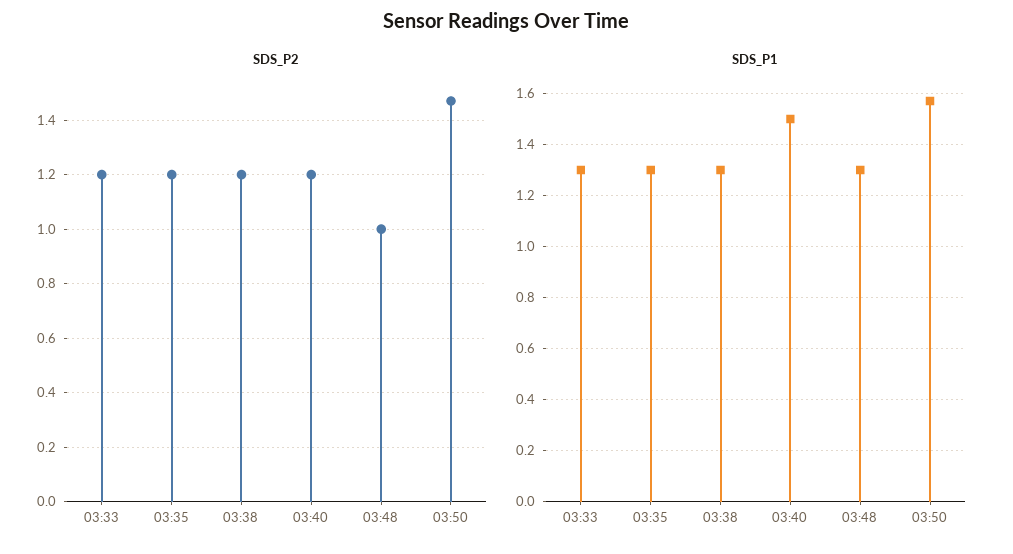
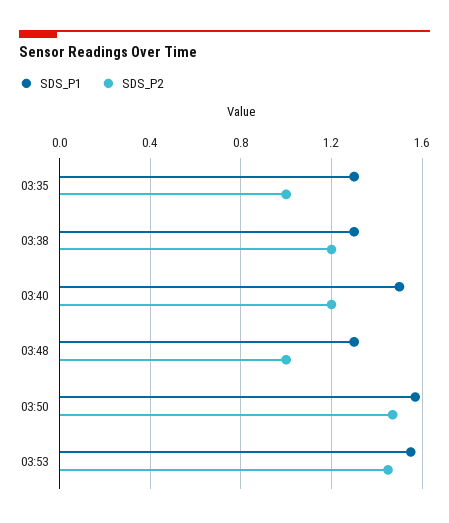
SDS_P2, 03:33: 1.2 -> none
SDS_P2, 03:35: 1.2 -> 1
SDS_P1, 03:33: 1.3 -> none
SDS_P1, 03:53: none -> 1.55
SDS_P2, 03:53: none -> 1.45

